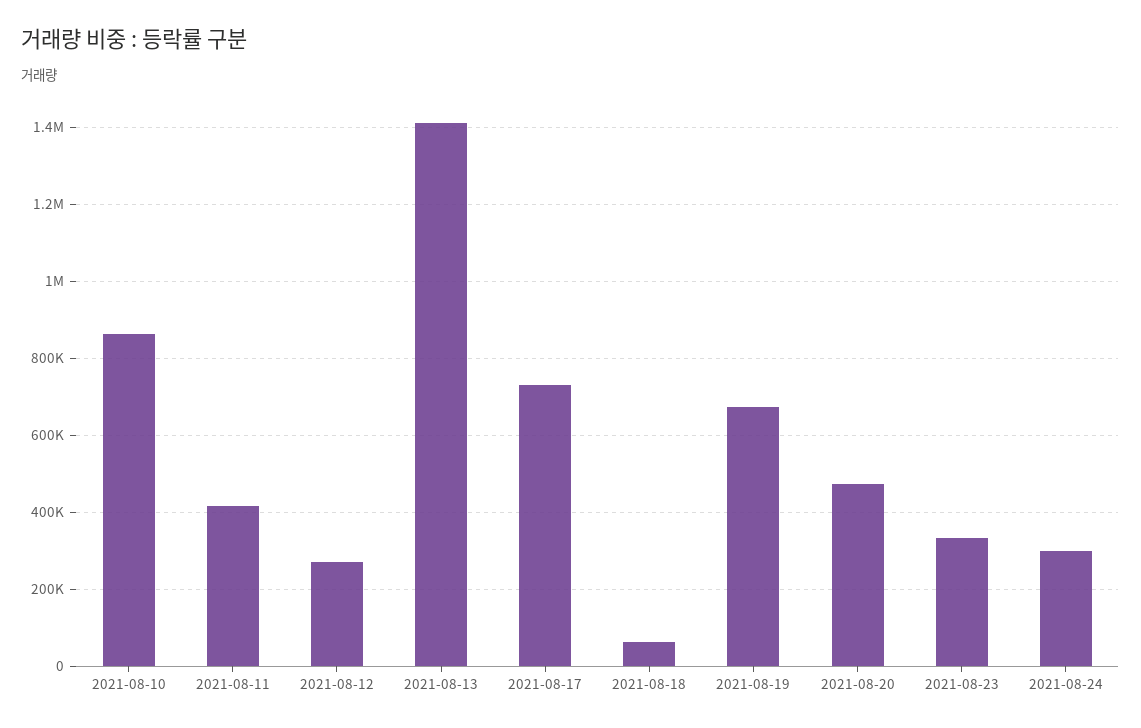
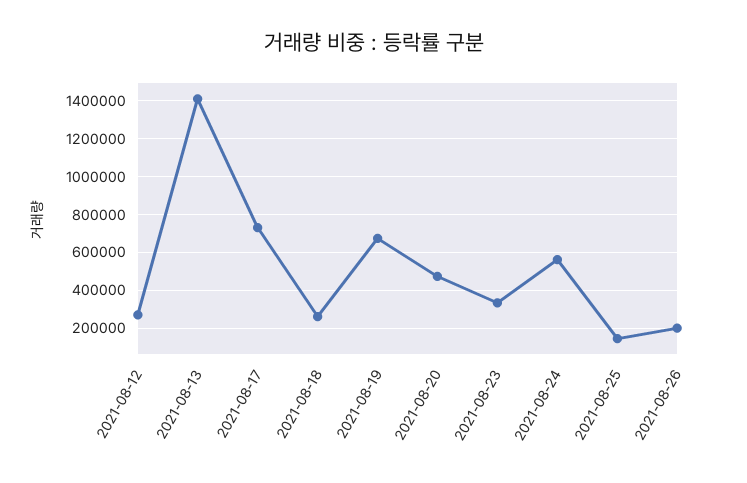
2021-08-10: 860000 -> none
2021-08-11: 420000 -> none
2021-08-18: 60000 -> 250000
2021-08-24: 300000 -> 550000
2021-08-25: none -> 150000
2021-08-26: none -> 200000

